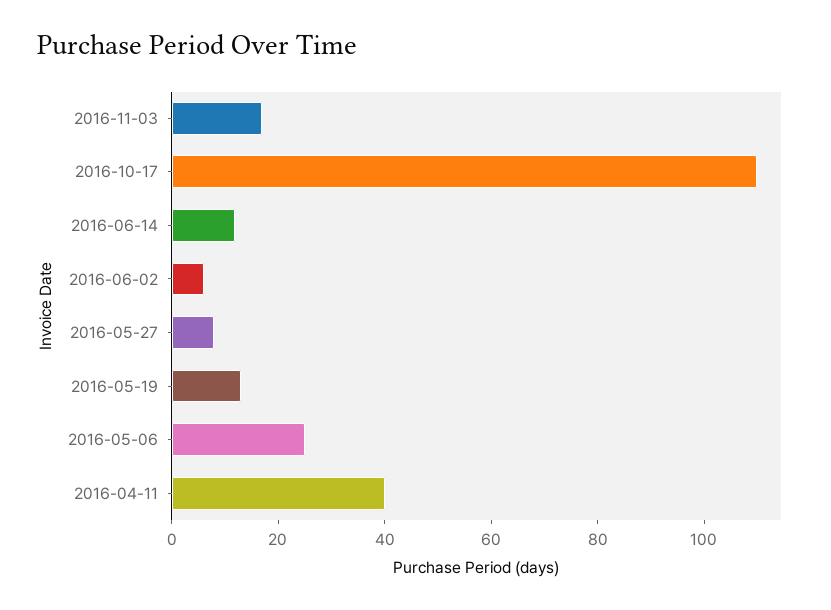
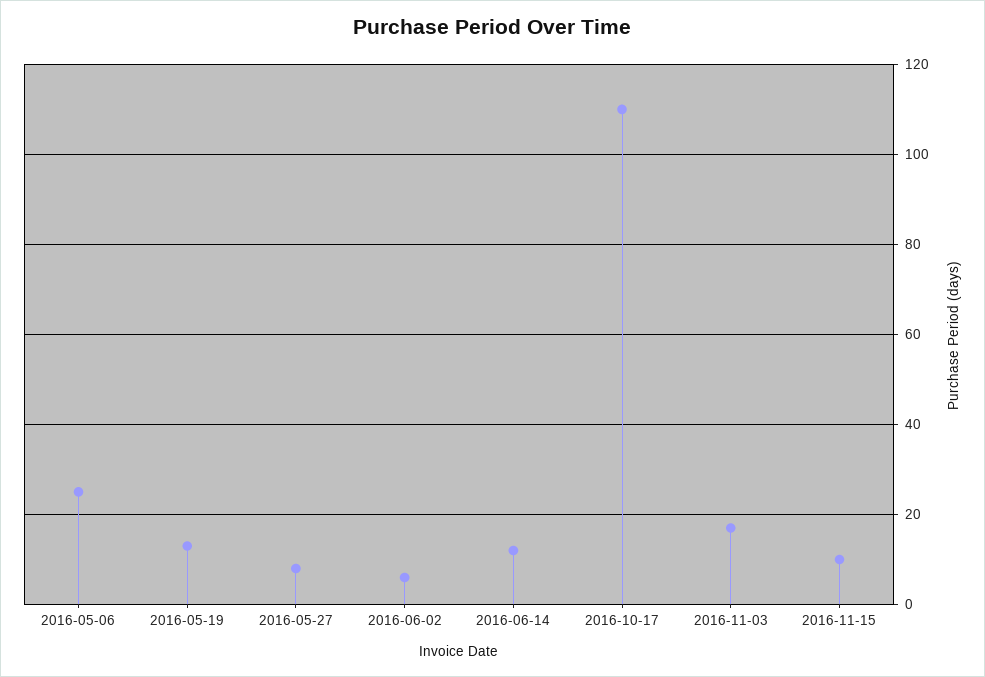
2016-04-11: 40 -> none
2016-11-15: none -> 10

